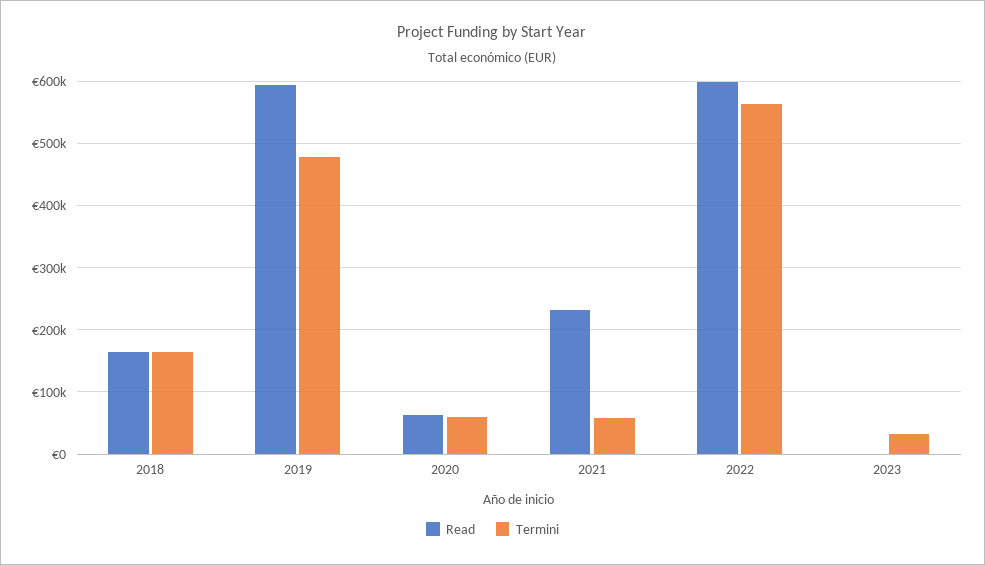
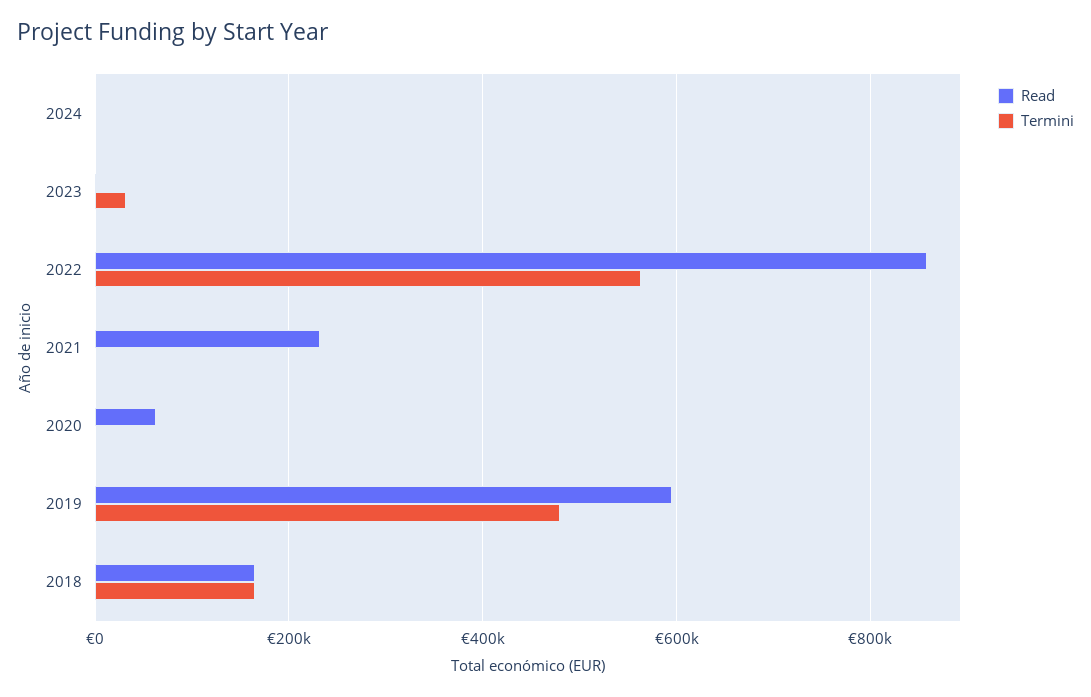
Termini, 2020: 60000 -> 0
Termini, 2021: 60000 -> 0
Read, 2022: 600000 -> 860000
Read, 2024: none -> 0
Termini, 2024: none -> 0

